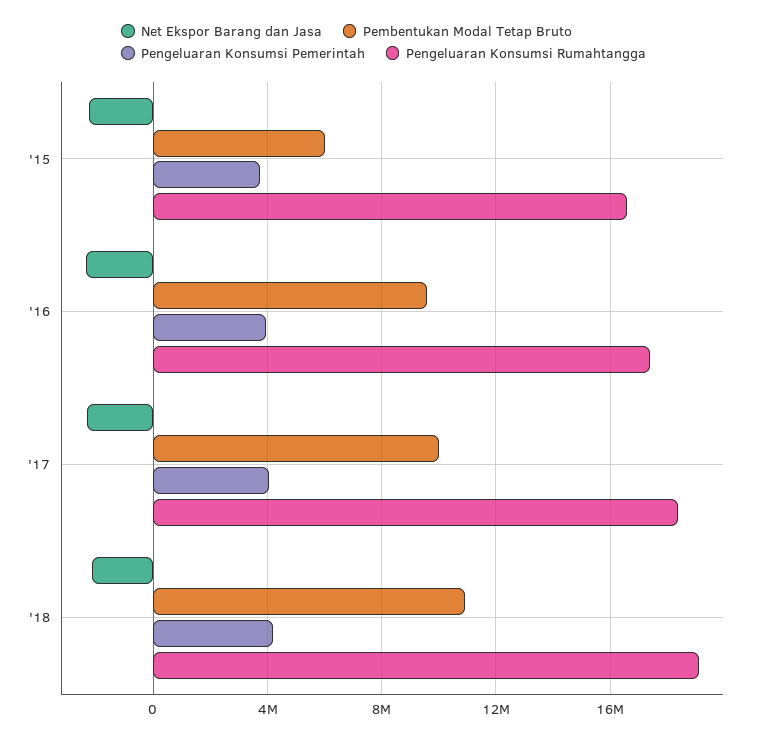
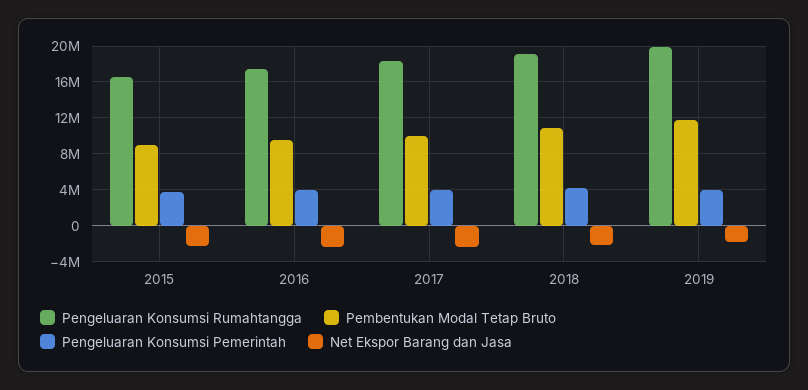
Pembentukan Modal Tetap Bruto, '15: 6000000 -> 9000000
Pengeluaran Konsumsi Rumahtangga, 2019: none -> 20000000
Pembentukan Modal Tetap Bruto, 2019: none -> 12000000
Pengeluaran Konsumsi Pemerintah, 2019: none -> 4000000
Net Ekspor Barang dan Jasa, 2019: none -> -2000000

